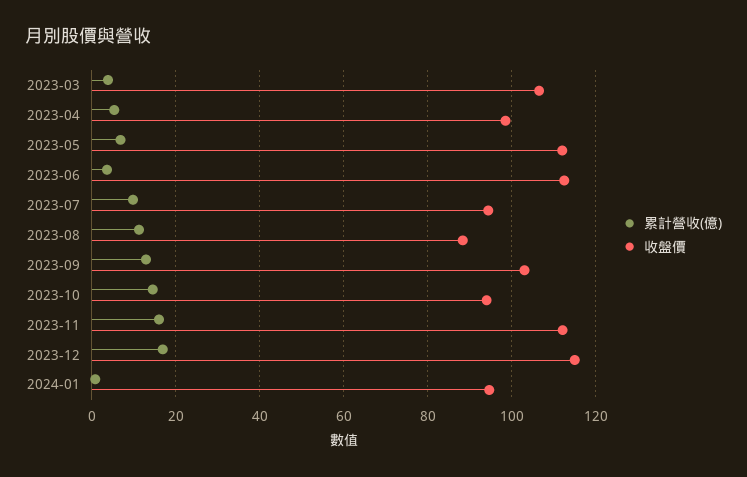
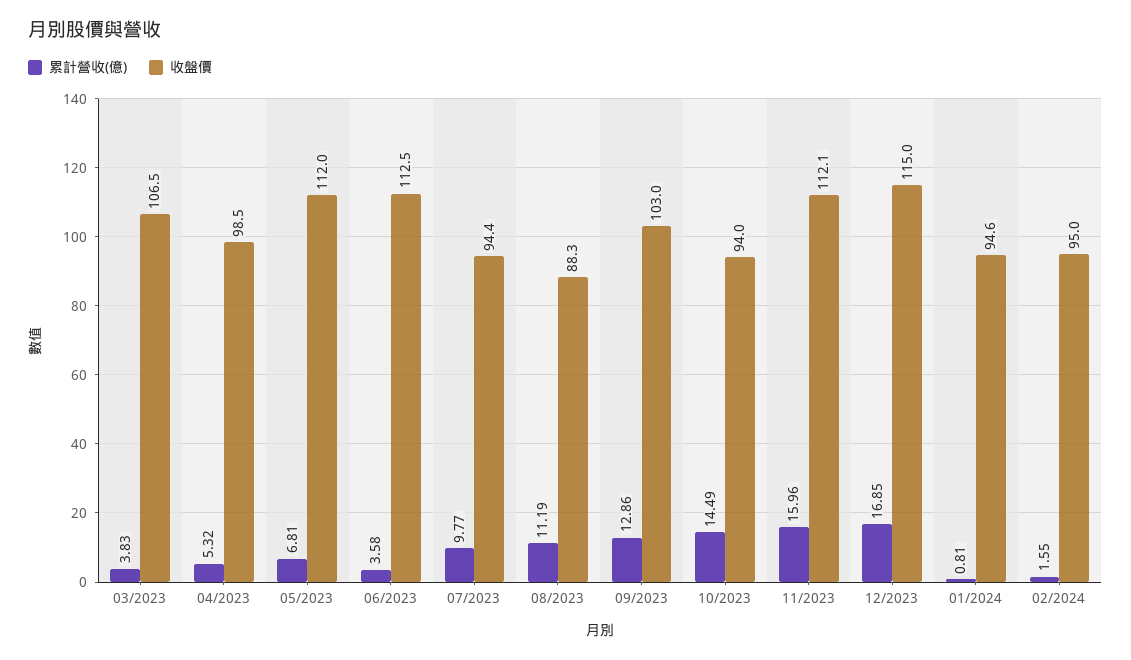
累計營收(億), 02/2024: none -> 1.55
收盤價, 02/2024: none -> 95

